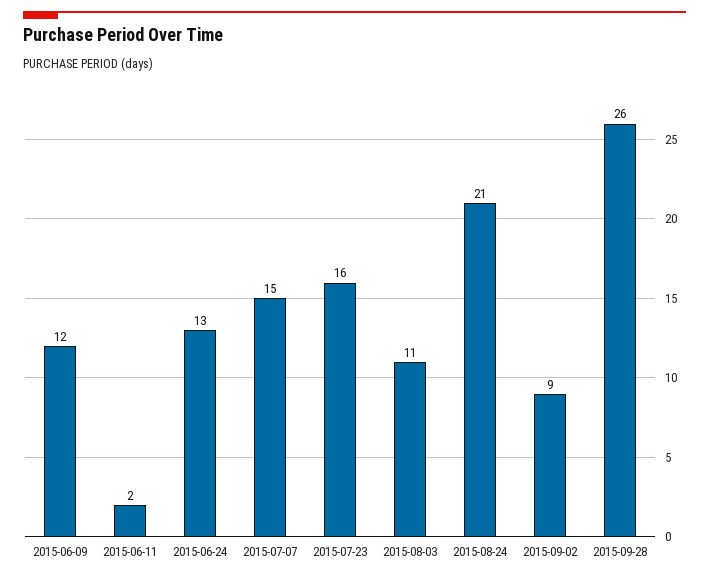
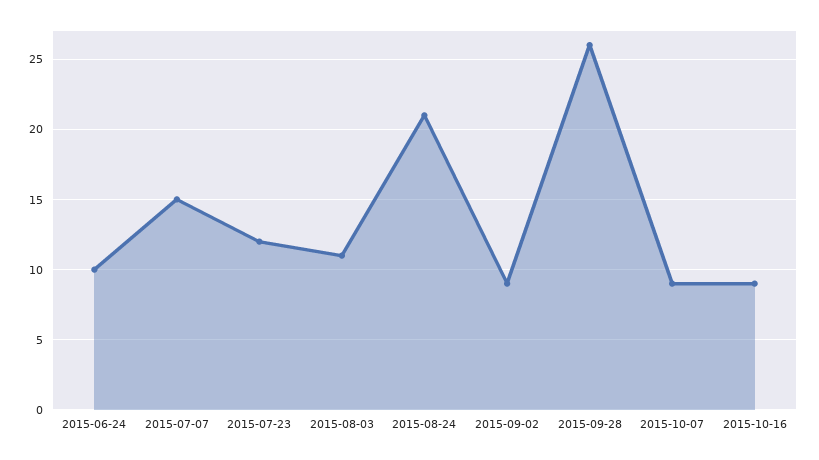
2015-06-09: 12 -> none
2015-06-11: 2 -> none
2015-06-24: 13 -> 10
2015-07-23: 16 -> 12
2015-10-07: none -> 9
2015-10-16: none -> 9

